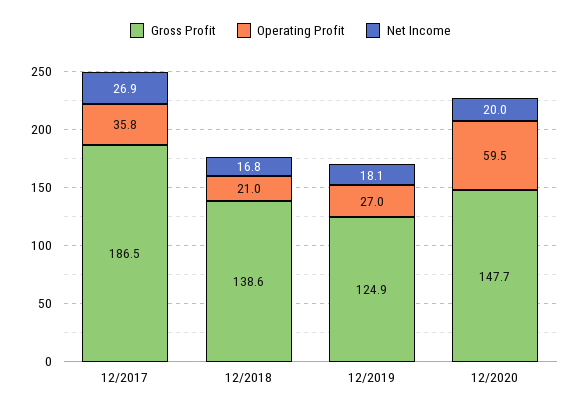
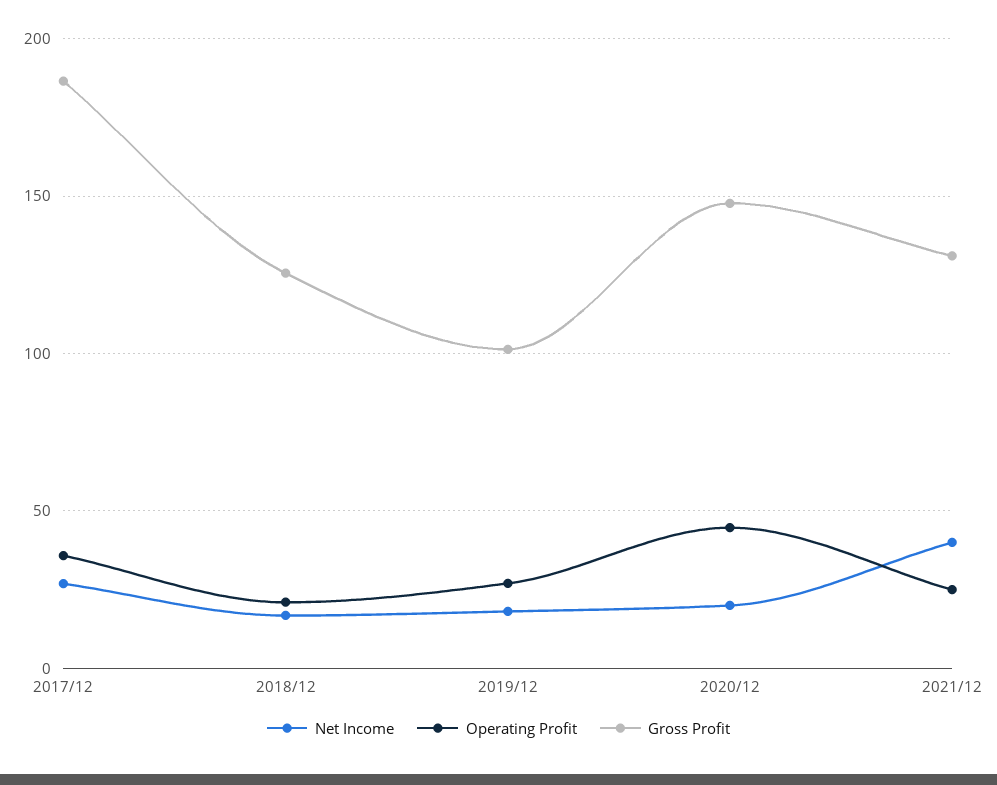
Gross Profit, 12/2018: 138.6 -> 125
Gross Profit, 12/2019: 124.9 -> 100
Operating Profit, 12/2020: 59.5 -> 45
Net Income, 2021/12: none -> 40
Operating Profit, 2021/12: none -> 25
Gross Profit, 2021/12: none -> 130

